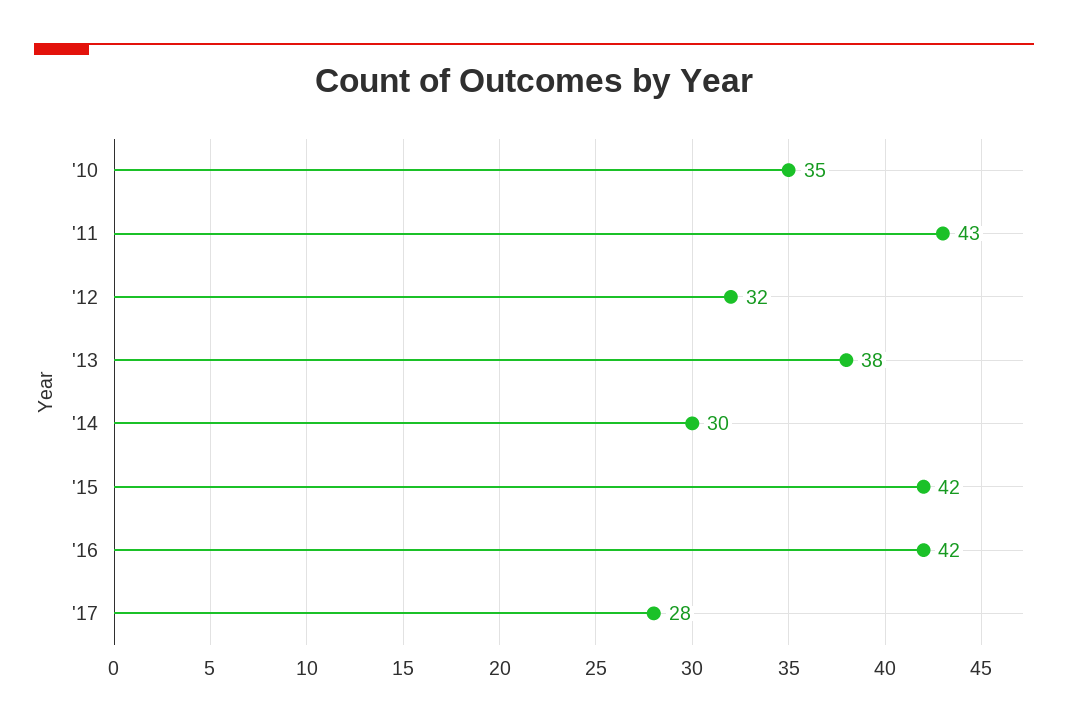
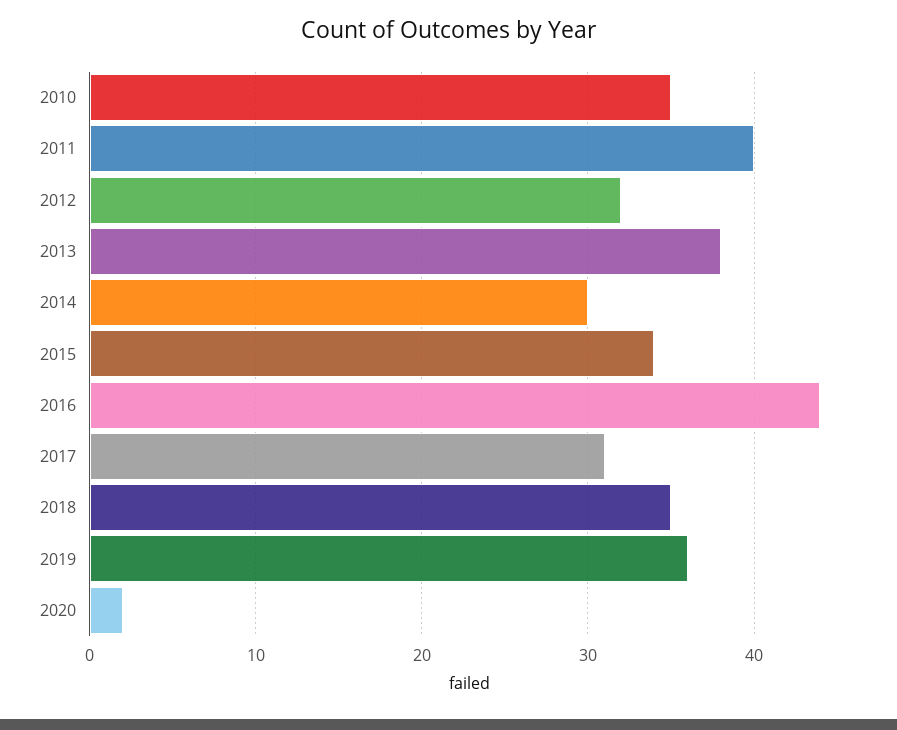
'11: 43 -> 40
'15: 42 -> 34
'16: 42 -> 44
'17: 28 -> 31
2018: none -> 35
2019: none -> 36
2020: none -> 2

